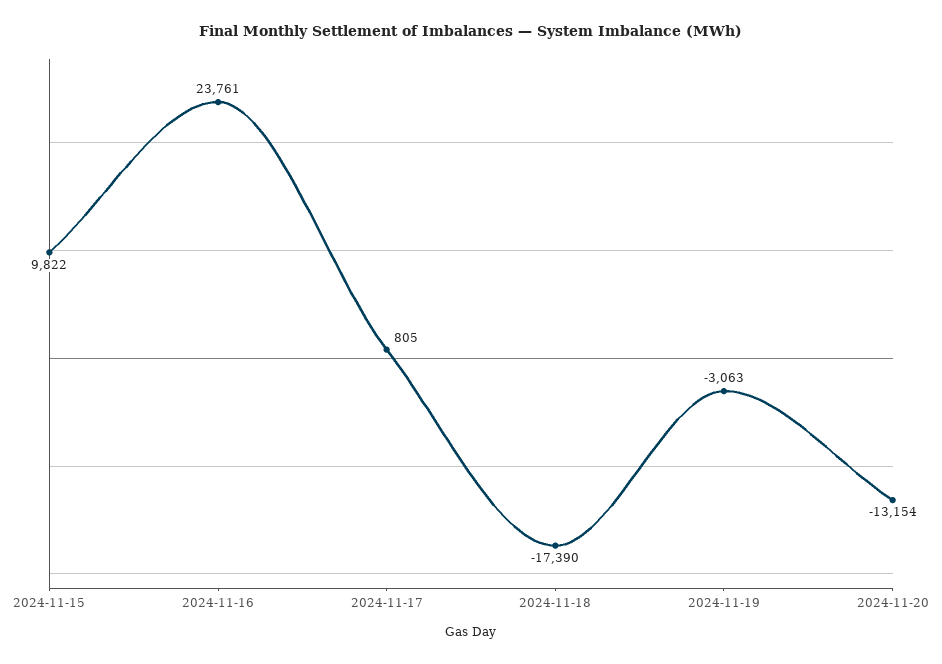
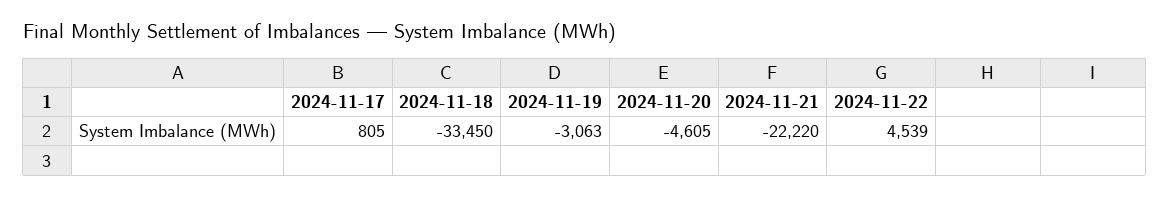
2024-11-15: 9822 -> none
2024-11-16: 23761 -> none
2024-11-18: -17390 -> -33450
2024-11-20: -13154 -> -4605
2024-11-21: none -> -22220
2024-11-22: none -> 4539

